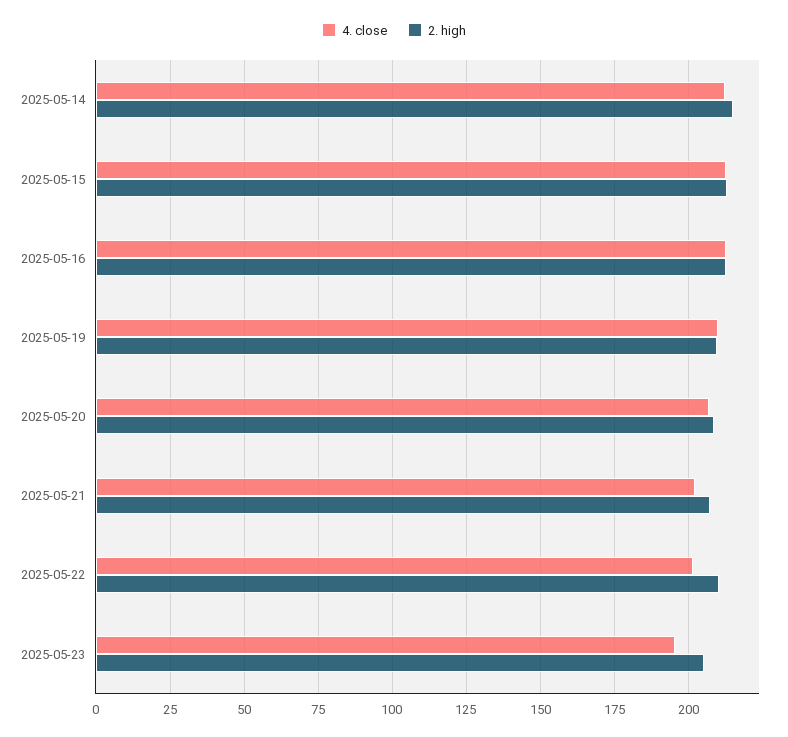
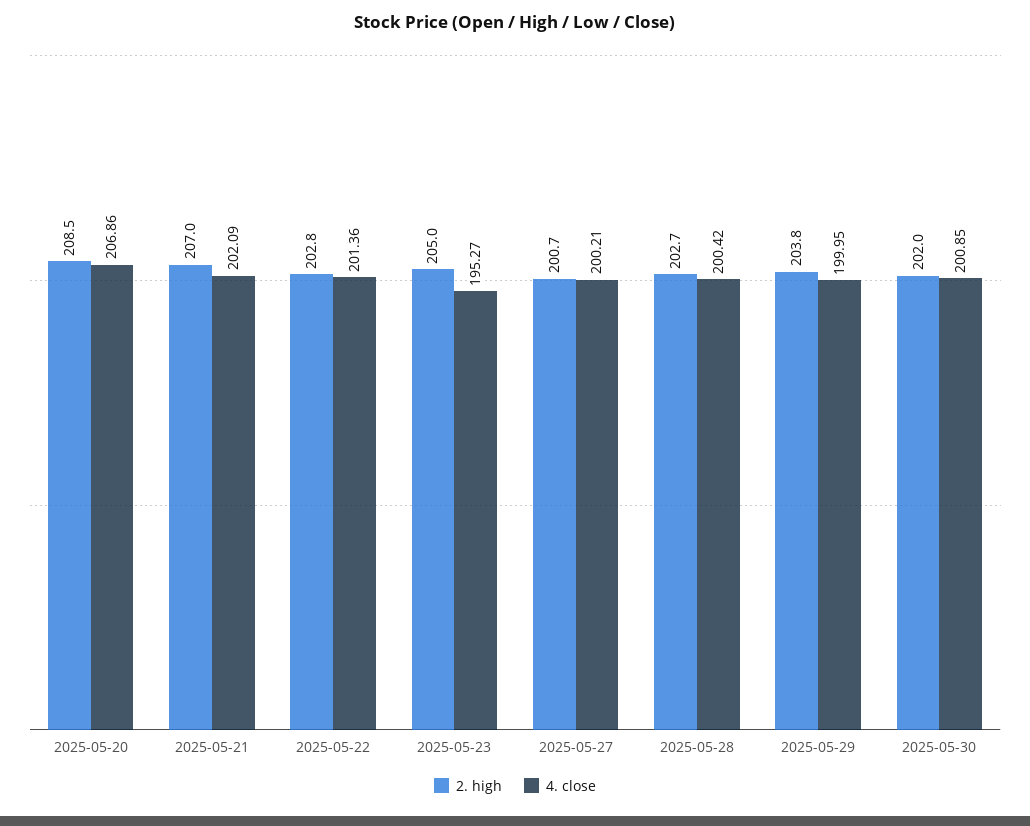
4. close, 2025-05-14: 212.5 -> none
2. high, 2025-05-14: 215 -> none
4. close, 2025-05-15: 212.5 -> none
2. high, 2025-05-15: 212.5 -> none
4. close, 2025-05-16: 212.5 -> none
2. high, 2025-05-16: 212.5 -> none
4. close, 2025-05-19: 210 -> none
2. high, 2025-05-19: 210 -> none
2. high, 2025-05-22: 210 -> 202.8
2. high, 2025-05-27: none -> 200.7
4. close, 2025-05-27: none -> 200.21
2. high, 2025-05-28: none -> 202.7
4. close, 2025-05-28: none -> 200.42
2. high, 2025-05-29: none -> 203.8
4. close, 2025-05-29: none -> 199.95
2. high, 2025-05-30: none -> 202
4. close, 2025-05-30: none -> 200.85

